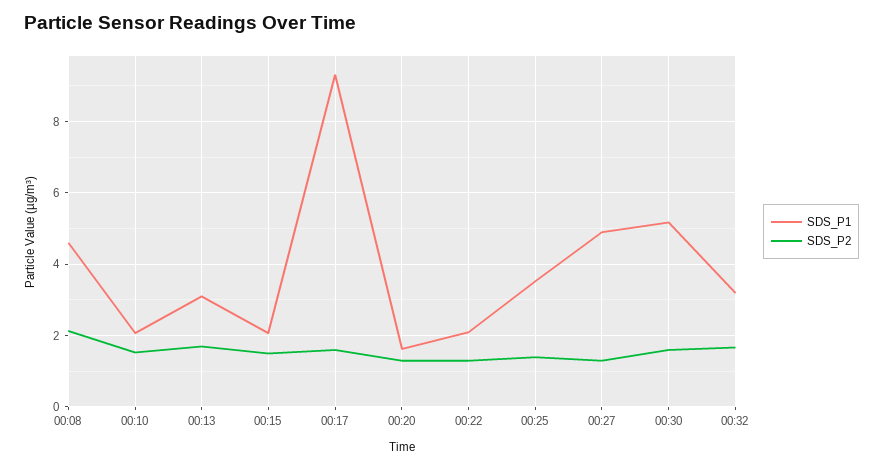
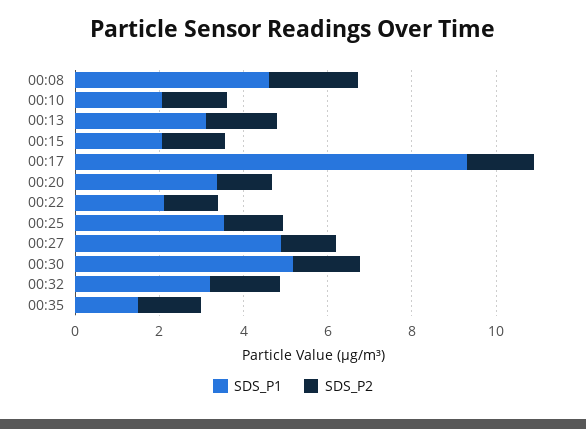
SDS_P1, 00:20: 1.6 -> 3.5
SDS_P1, 00:35: none -> 1.5
SDS_P2, 00:35: none -> 1.5

